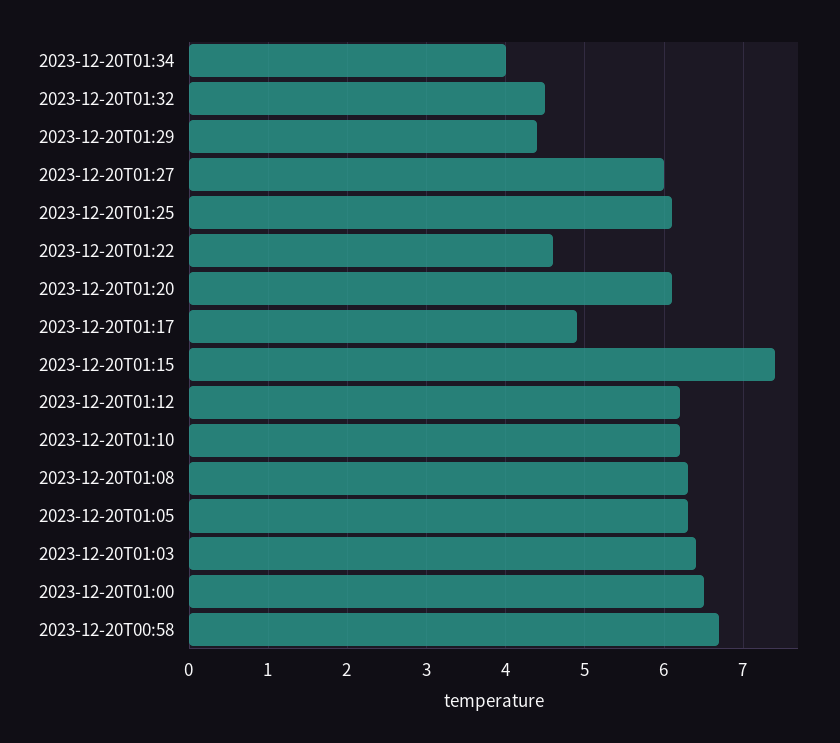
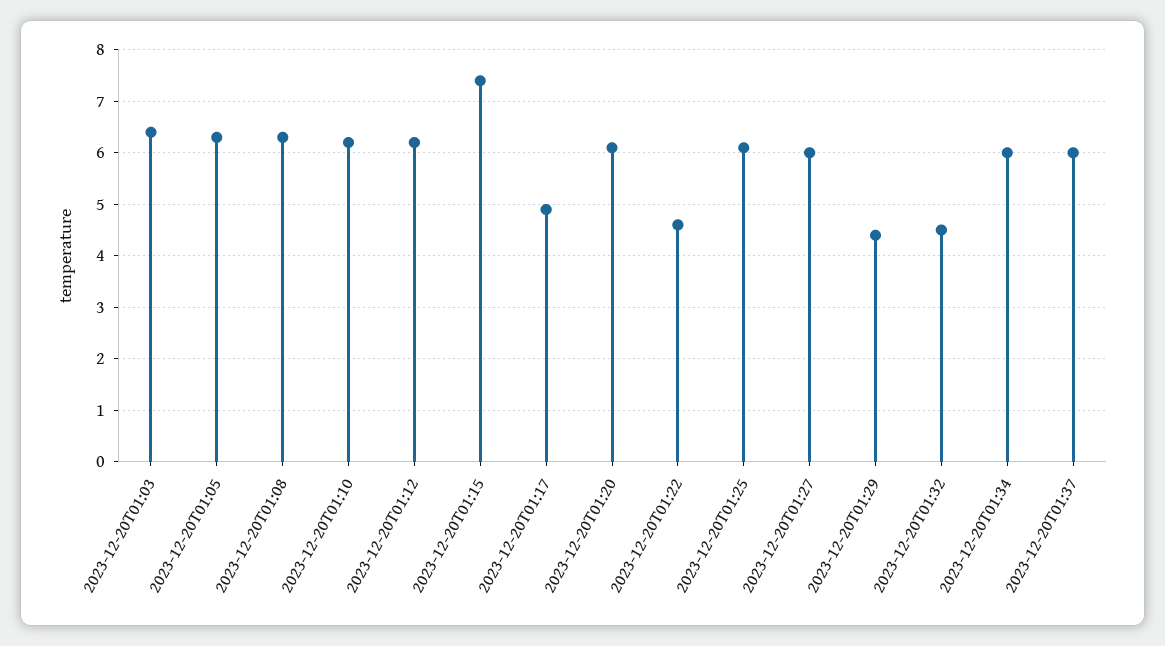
2023-12-20T01:34: 4 -> 6
2023-12-20T01:00: 6.5 -> none
2023-12-20T00:58: 6.7 -> none
2023-12-20T01:37: none -> 6

